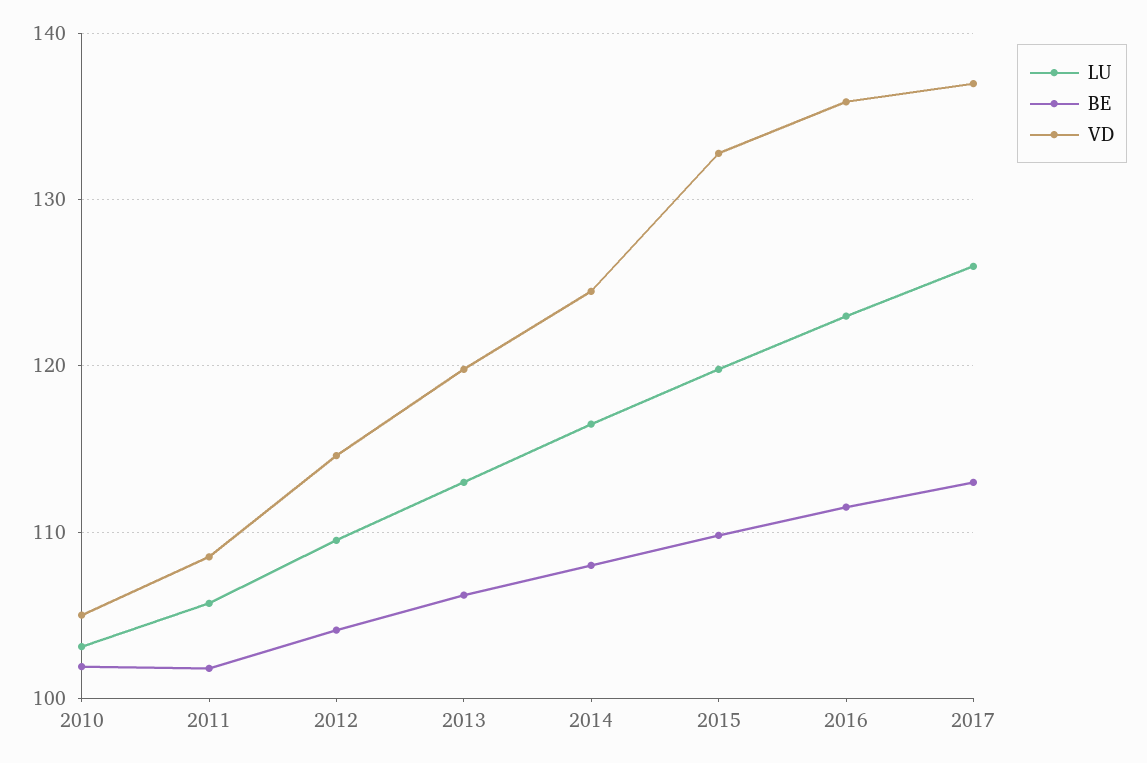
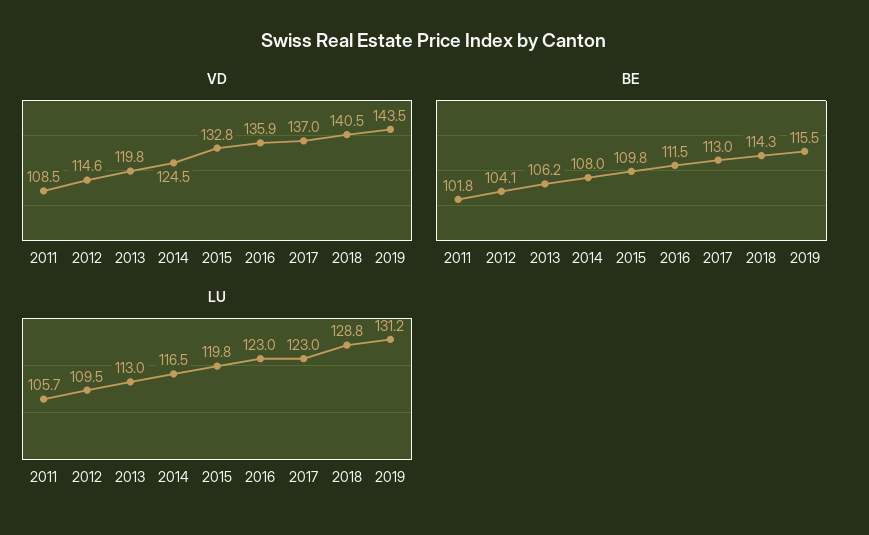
LU, 2010: 103 -> none
BE, 2010: 102 -> none
VD, 2010: 105 -> none
LU, 2017: 126 -> 123
VD, 2018: none -> 140.5
VD, 2019: none -> 143.5
BE, 2018: none -> 114.3
BE, 2019: none -> 115.5
LU, 2018: none -> 128.8
LU, 2019: none -> 131.2

